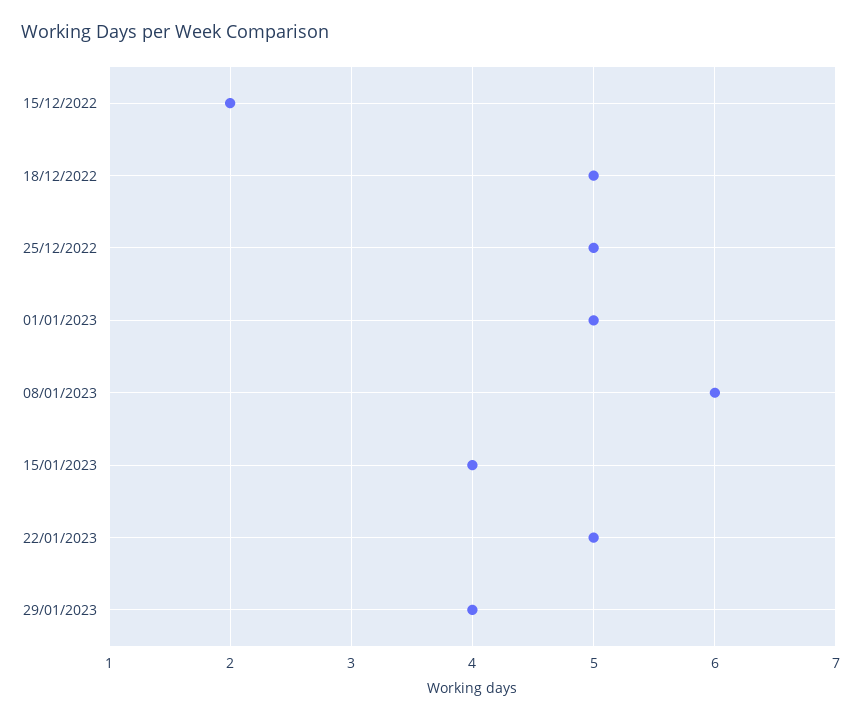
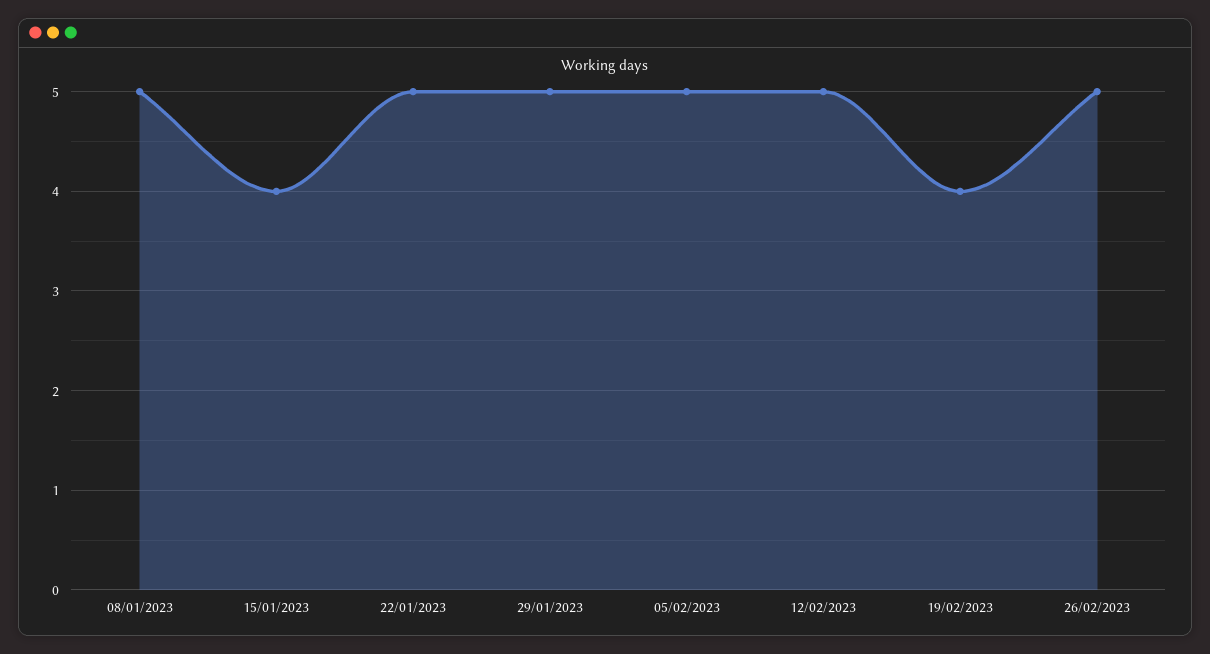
15/12/2022: 2 -> none
18/12/2022: 5 -> none
25/12/2022: 5 -> none
01/01/2023: 5 -> none
08/01/2023: 6 -> 5
29/01/2023: 4 -> 5
05/02/2023: none -> 5
12/02/2023: none -> 5
19/02/2023: none -> 4
26/02/2023: none -> 5

